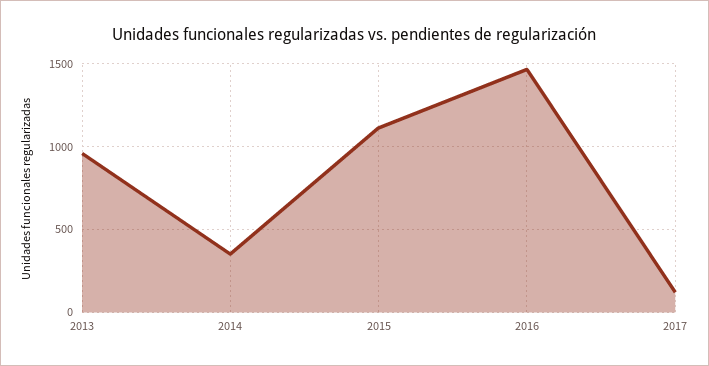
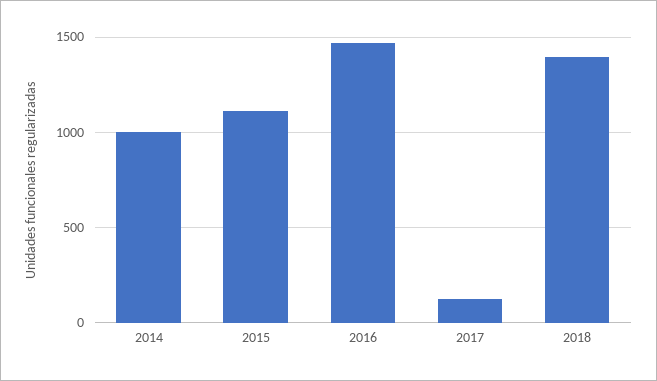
2013: 950 -> none
2014: 350 -> 1000
2018: none -> 1400

